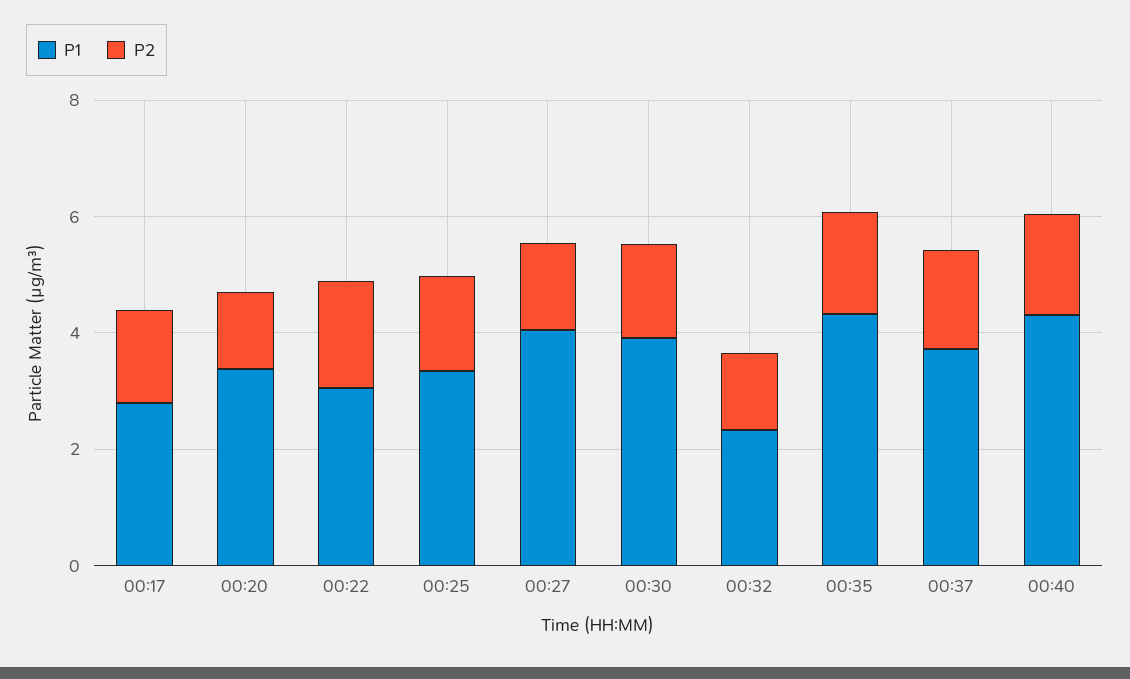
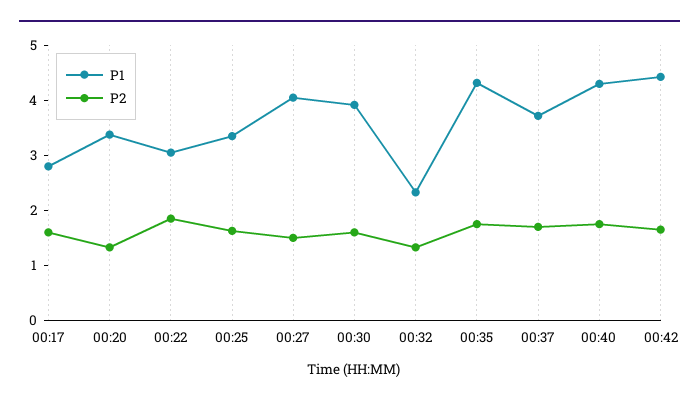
P1, 00:42: none -> 4.4
P2, 00:42: none -> 1.6

